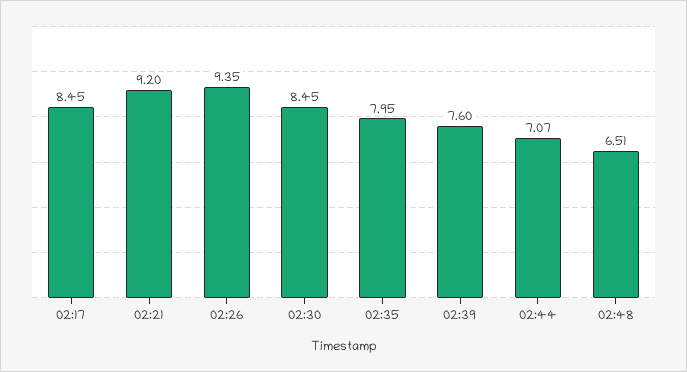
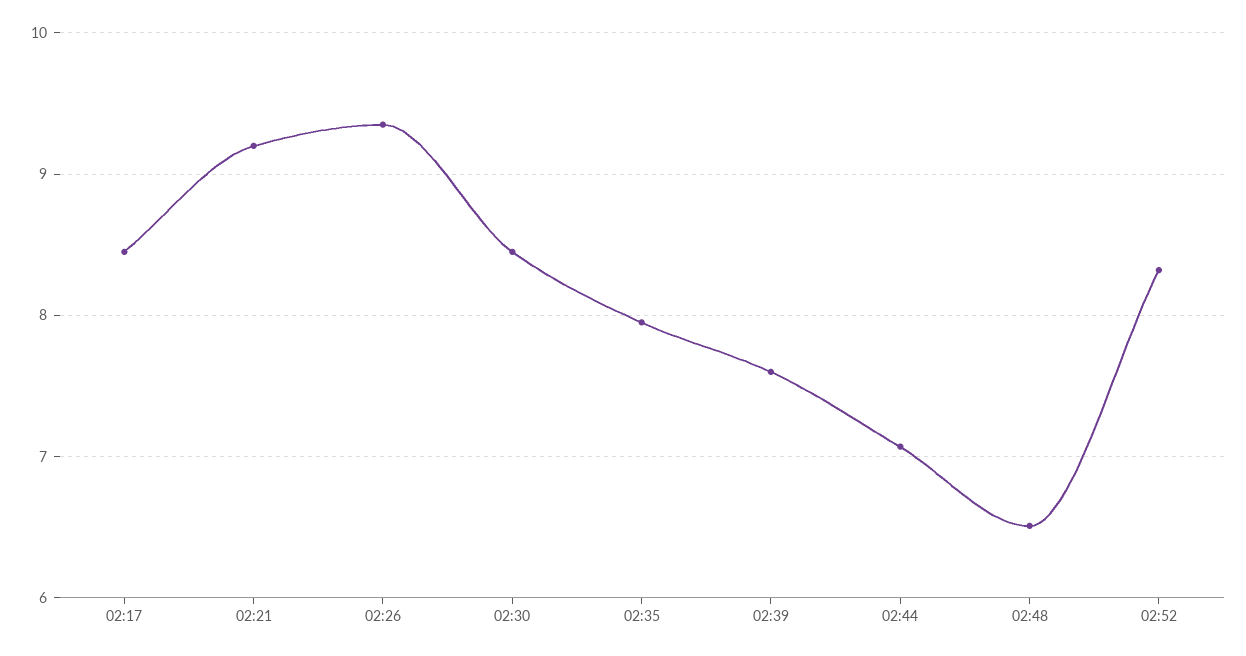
02:52: none -> 8.3

